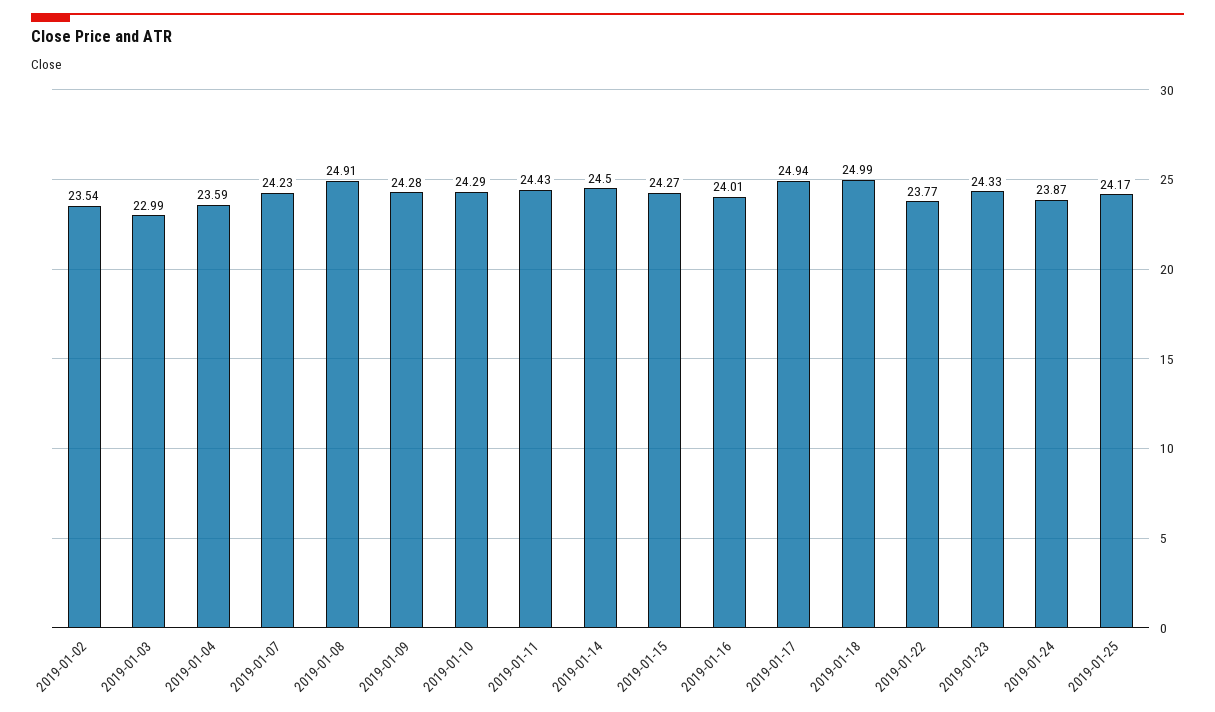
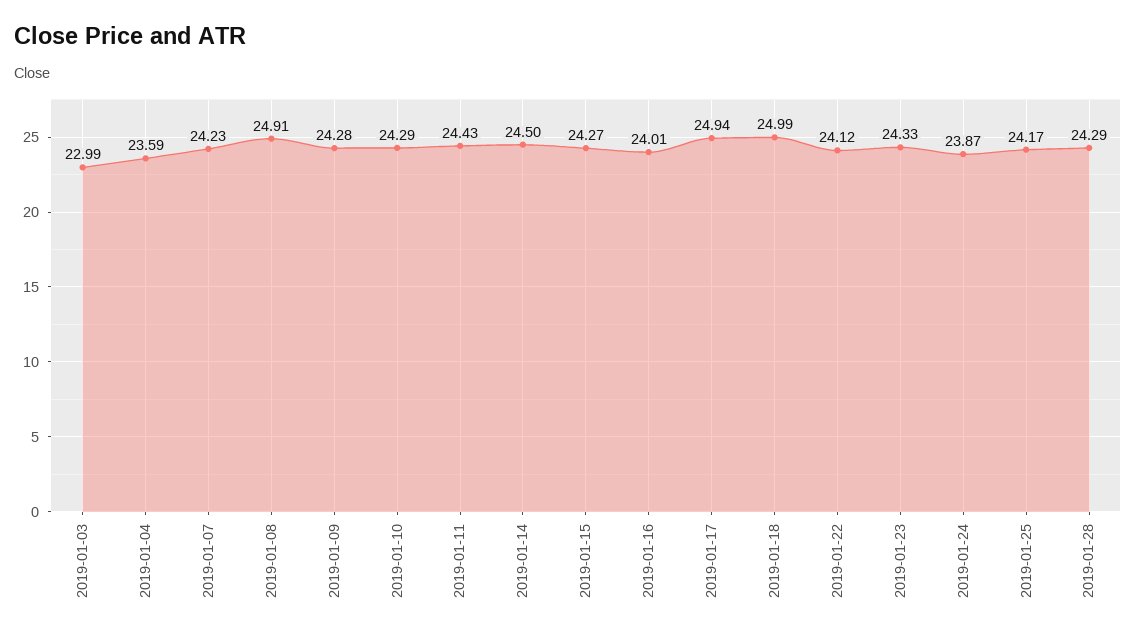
2019-01-02: 23.54 -> none
2019-01-22: 23.77 -> 24.12
2019-01-28: none -> 24.29

